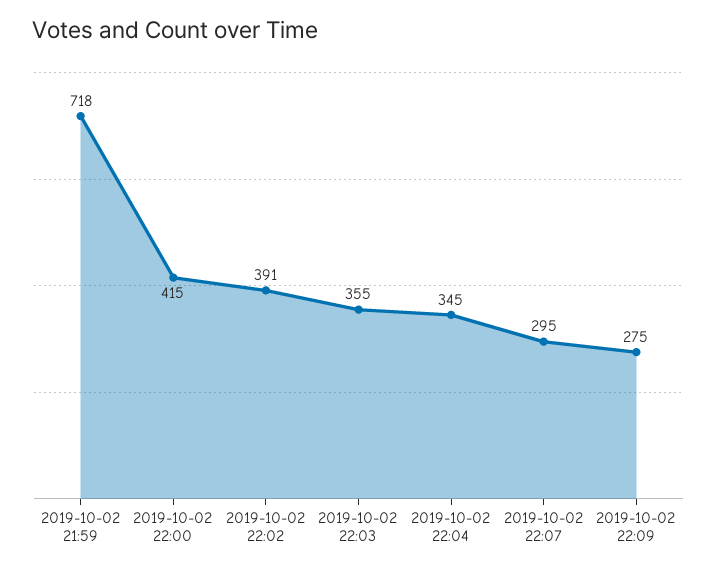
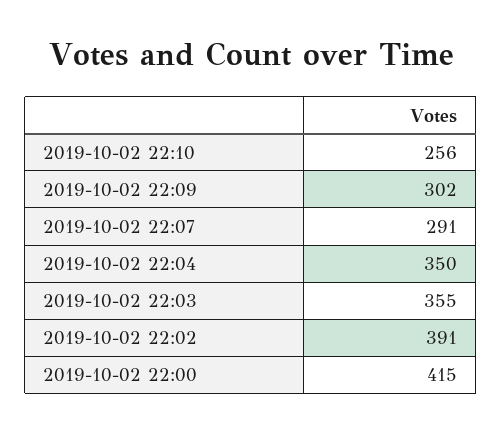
2019-10-02 21:59: 718 -> none
2019-10-02 22:04: 345 -> 350
2019-10-02 22:07: 295 -> 291
2019-10-02 22:09: 275 -> 302
2019-10-02 22:10: none -> 256

